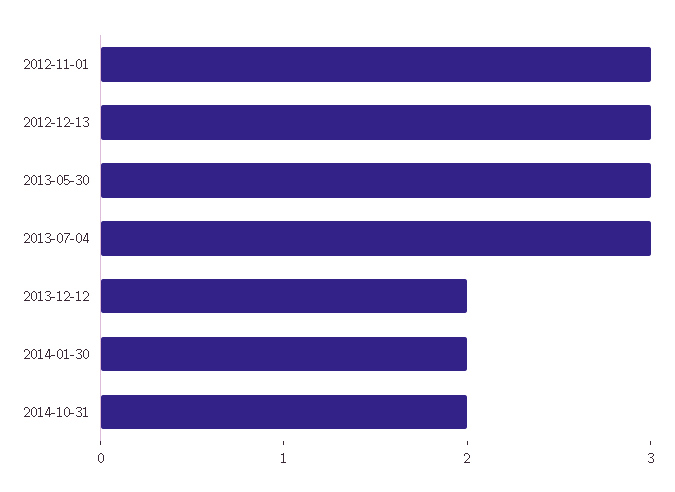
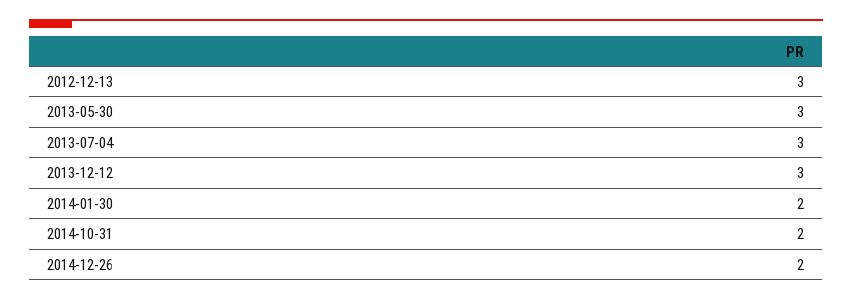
2012-11-01: 3 -> none
2013-12-12: 2 -> 3
2014-12-26: none -> 2

